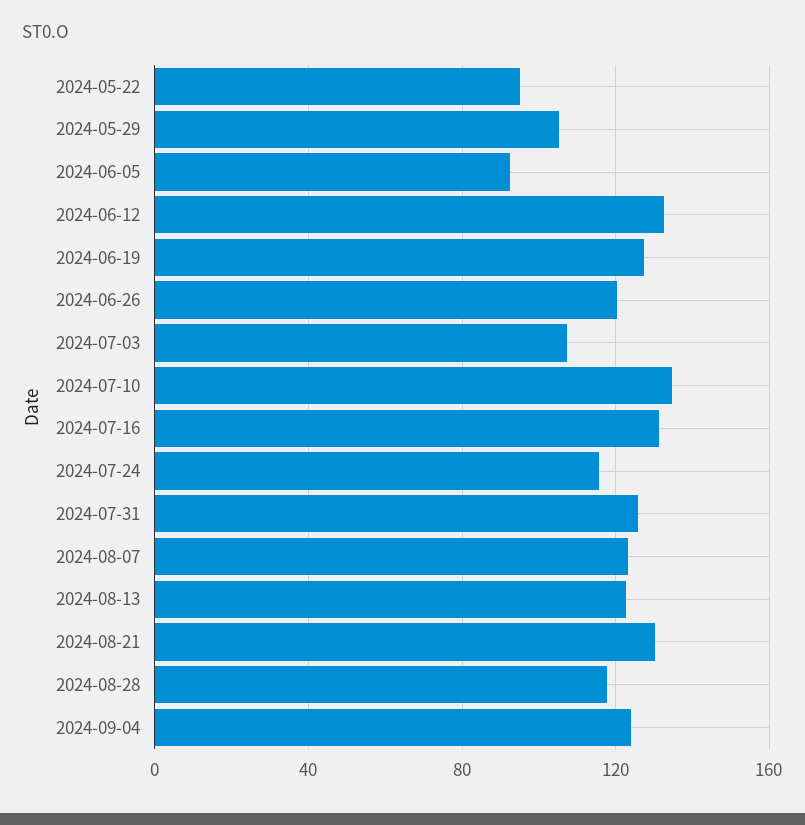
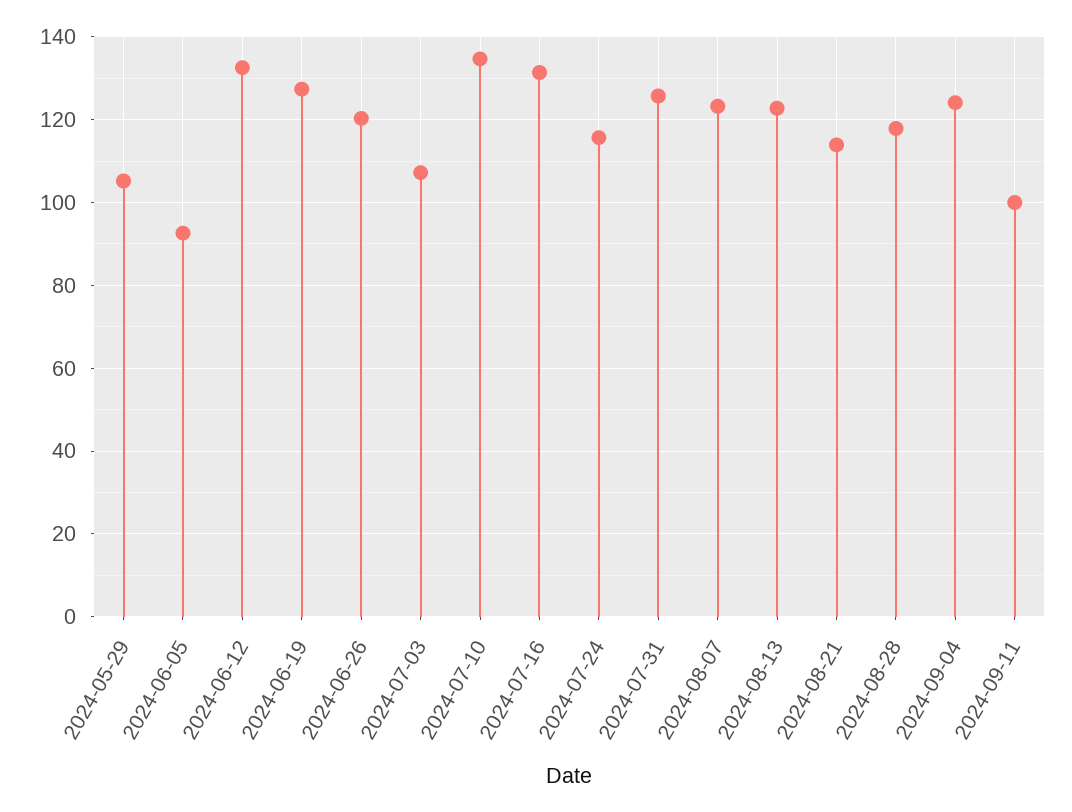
2024-05-22: 95 -> none
2024-08-21: 130 -> 114
2024-09-11: none -> 100

